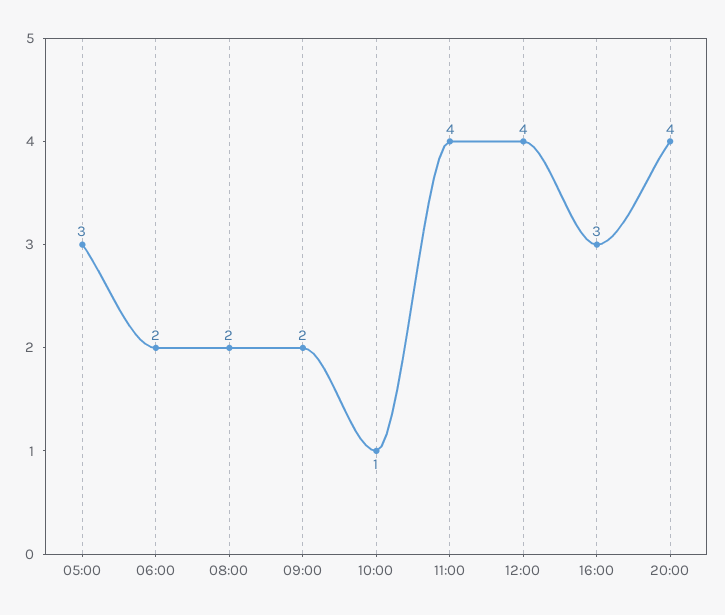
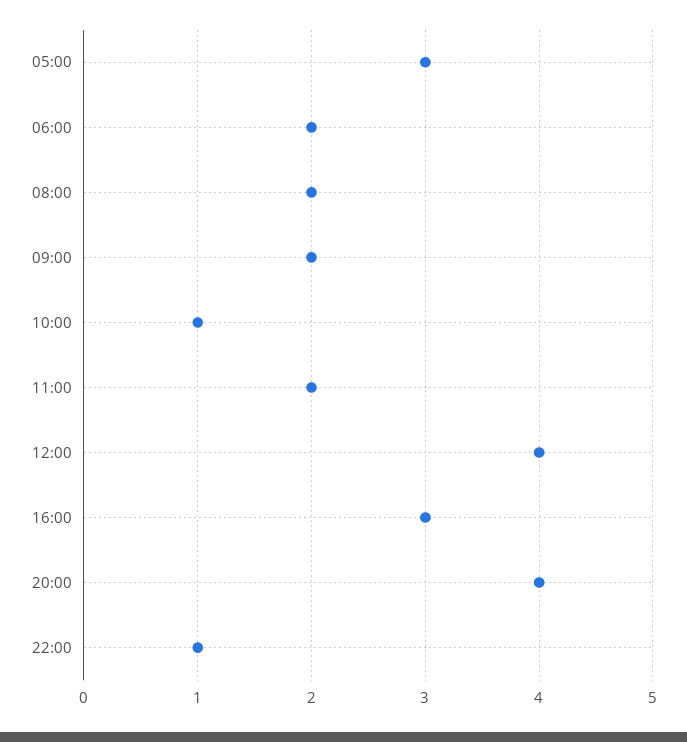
11:00: 4 -> 2
22:00: none -> 1

